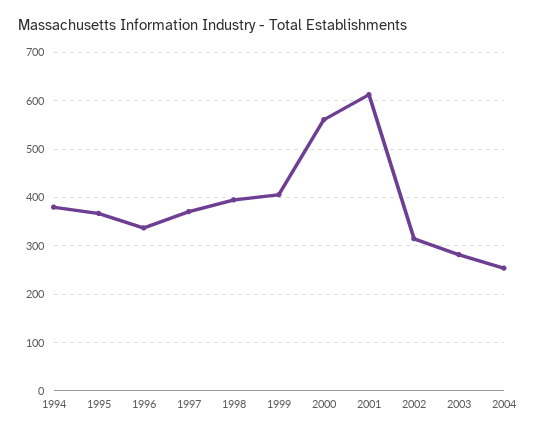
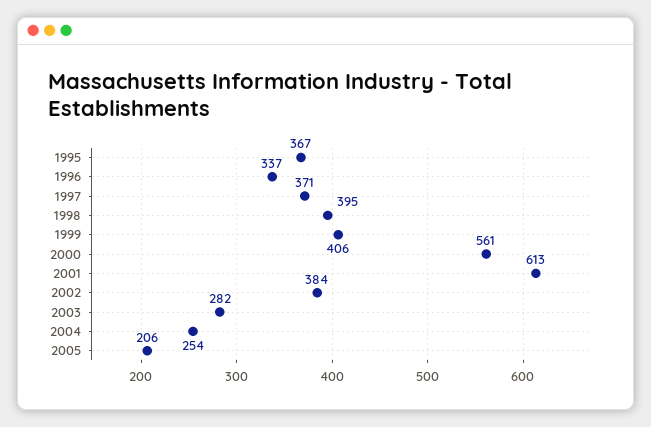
1994: 380 -> none
2002: 320 -> 384
2005: none -> 206

